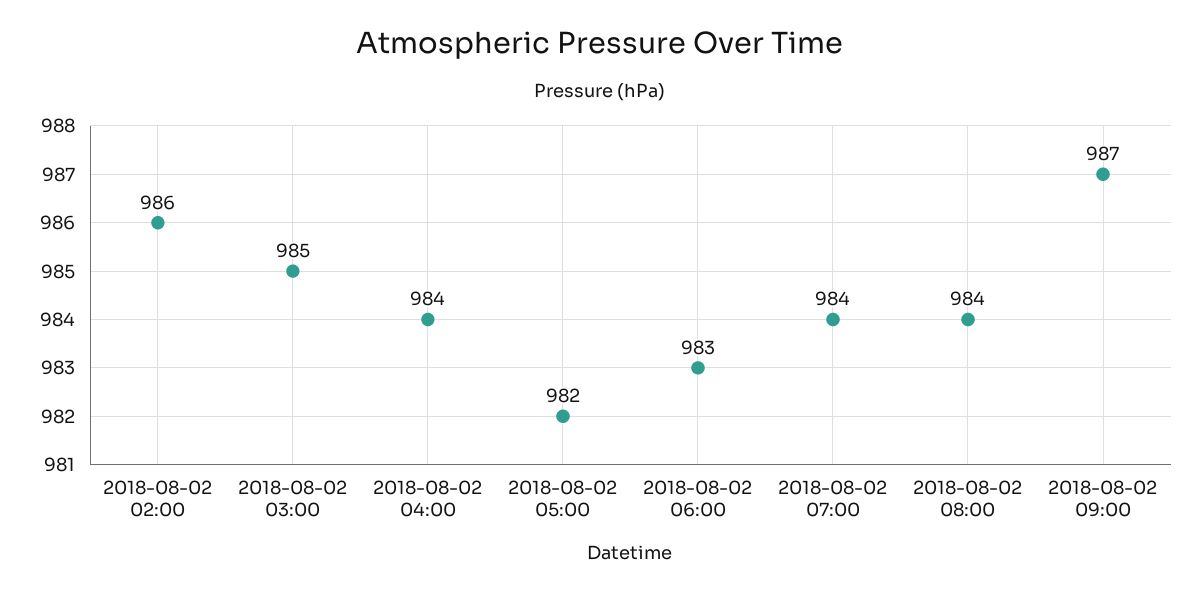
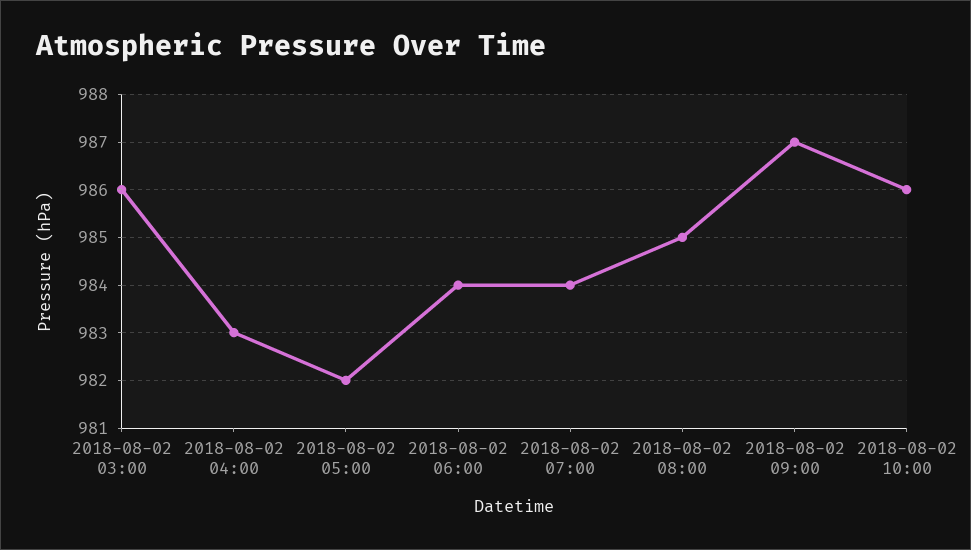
2018-08-02 02:00: 986 -> none
2018-08-02 03:00: 985 -> 986
2018-08-02 04:00: 984 -> 983
2018-08-02 06:00: 983 -> 984
2018-08-02 08:00: 984 -> 985
2018-08-02 10:00: none -> 986

